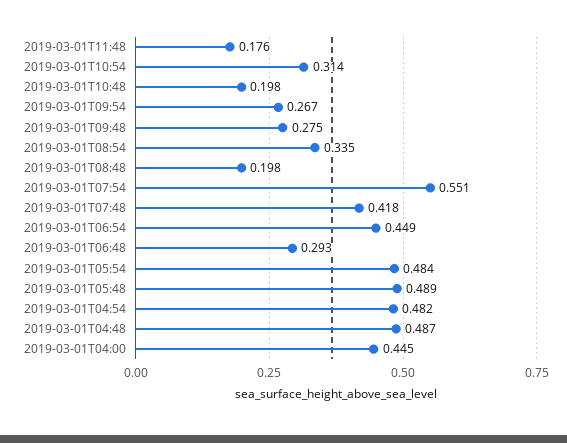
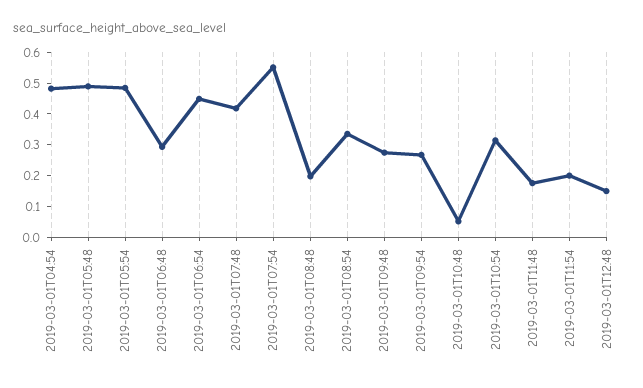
2019-03-01T10:48: 0.198 -> 0.05
2019-03-01T04:48: 0.487 -> none
2019-03-01T04:00: 0.445 -> none
2019-03-01T11:54: none -> 0.2
2019-03-01T12:48: none -> 0.15

